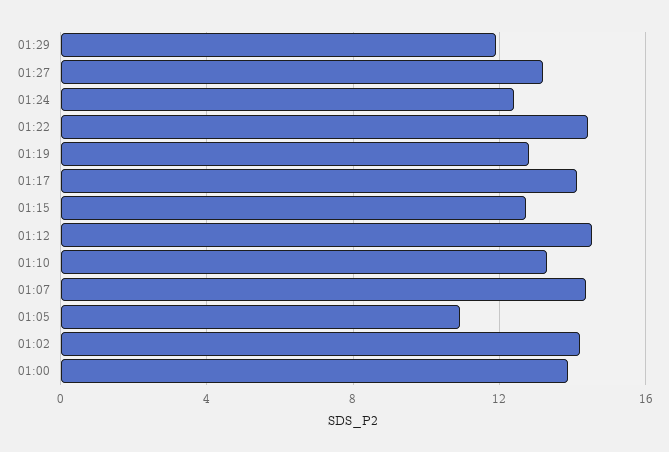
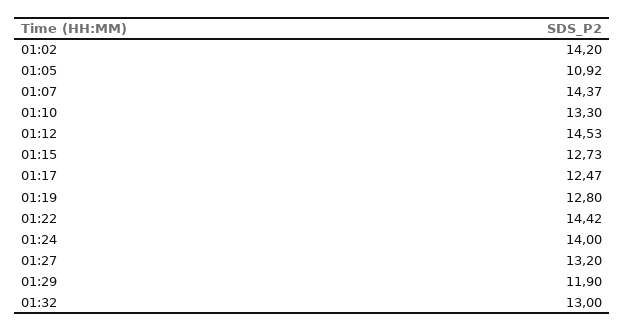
01:24: 12.5 -> 14
01:17: 14 -> 12.47
01:00: 14 -> none
01:32: none -> 13

